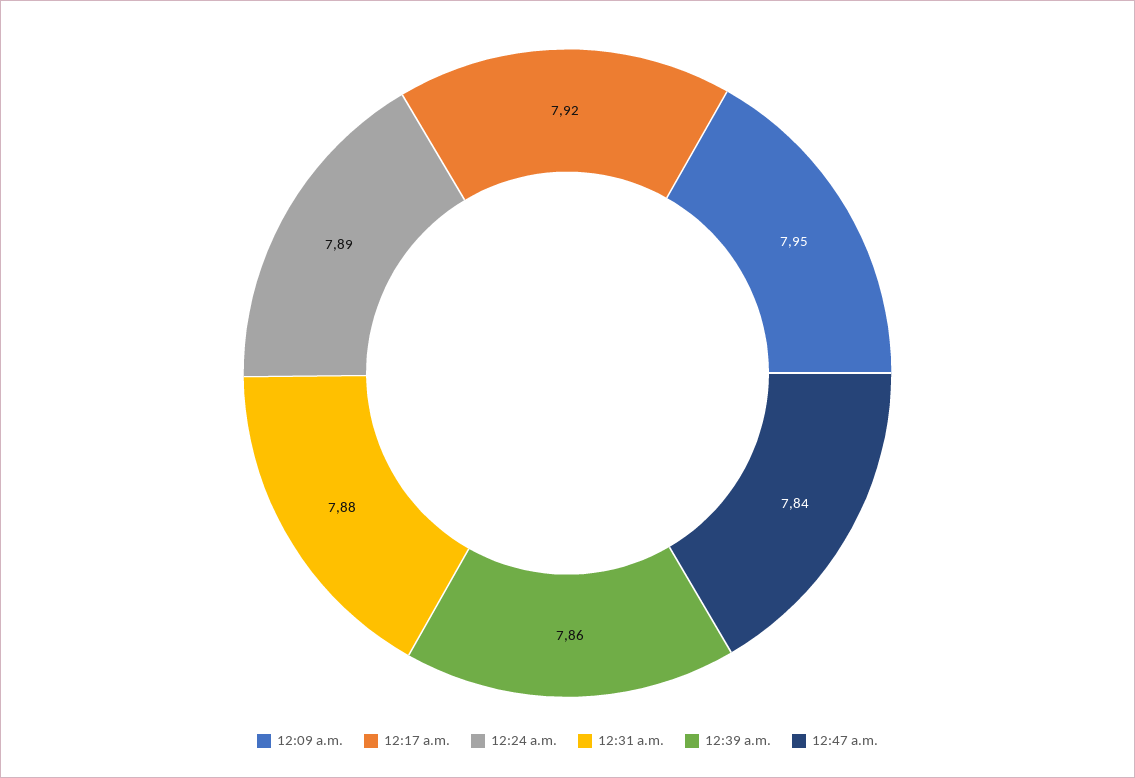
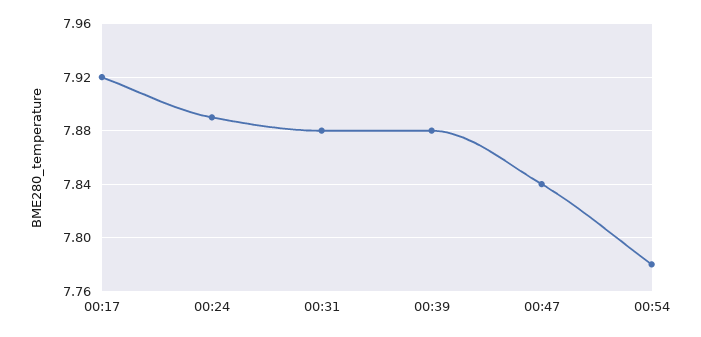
12:09 a.m.: 7.95 -> none
12:39 a.m.: 7.86 -> 7.88
00:54: none -> 7.78

